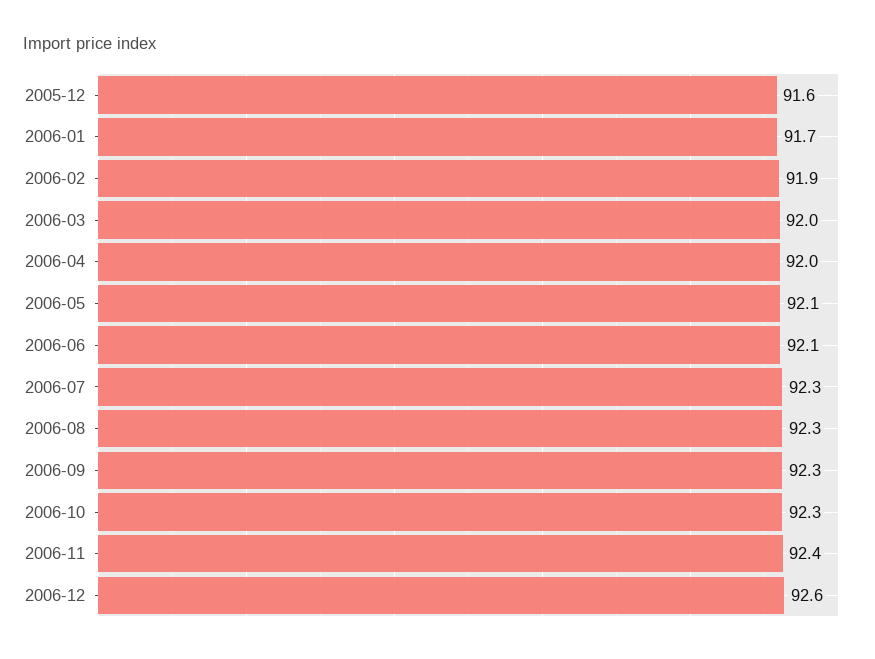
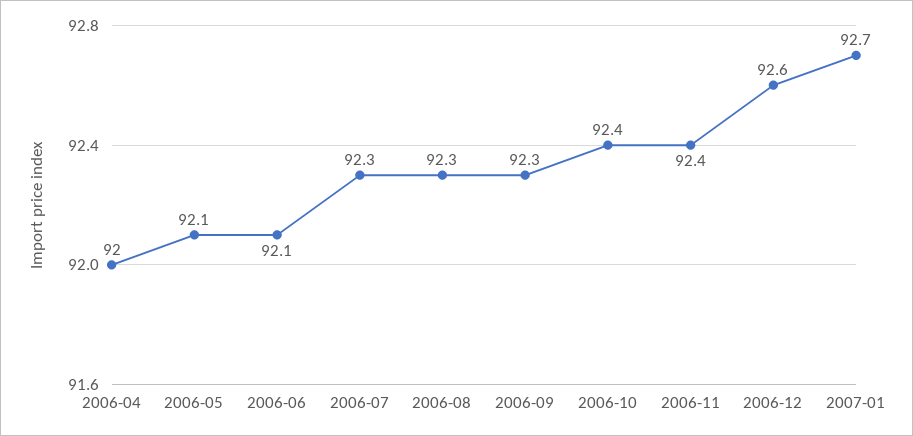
2005-12: 91.6 -> none
2006-01: 91.7 -> none
2006-02: 91.9 -> none
2006-03: 92 -> none
2006-10: 92.3 -> 92.4
2007-01: none -> 92.7

